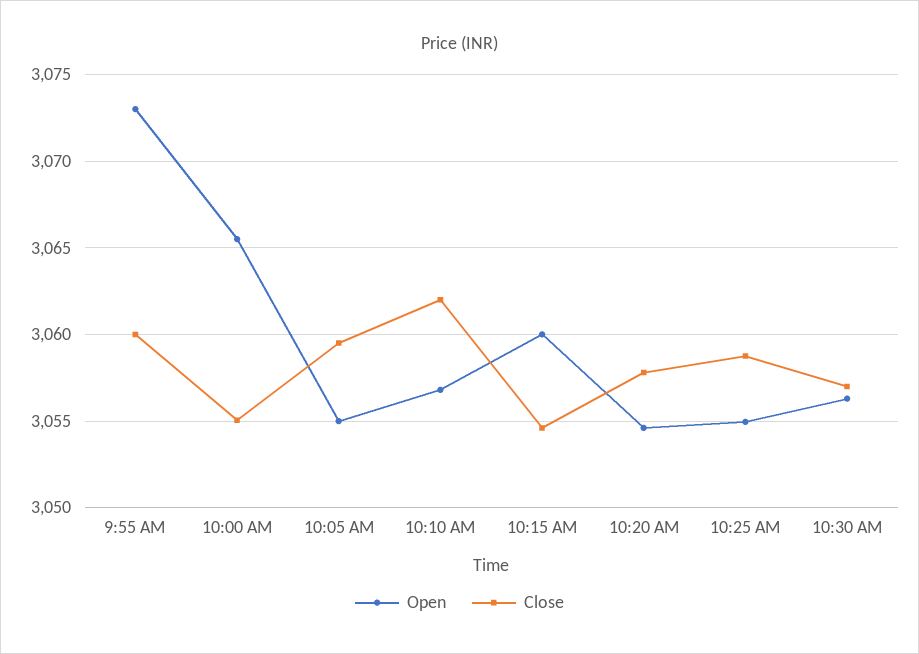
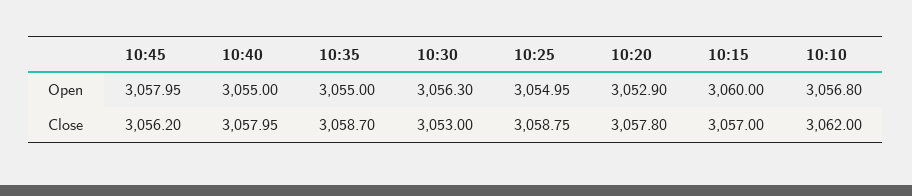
Open, 9:55 AM: 3073 -> none
Close, 9:55 AM: 3060 -> none
Open, 10:00 AM: 3065.5 -> none
Close, 10:00 AM: 3055 -> none
Open, 10:05 AM: 3055 -> none
Close, 10:05 AM: 3059.5 -> none
Close, 10:15 AM: 3054.5 -> 3057
Open, 10:20 AM: 3054.5 -> 3052.9
Close, 10:30 AM: 3057 -> 3053
Open, 10:45: none -> 3057.95
Open, 10:40: none -> 3055
Open, 10:35: none -> 3055
Close, 10:45: none -> 3056.2
Close, 10:40: none -> 3057.95
Close, 10:35: none -> 3058.7

